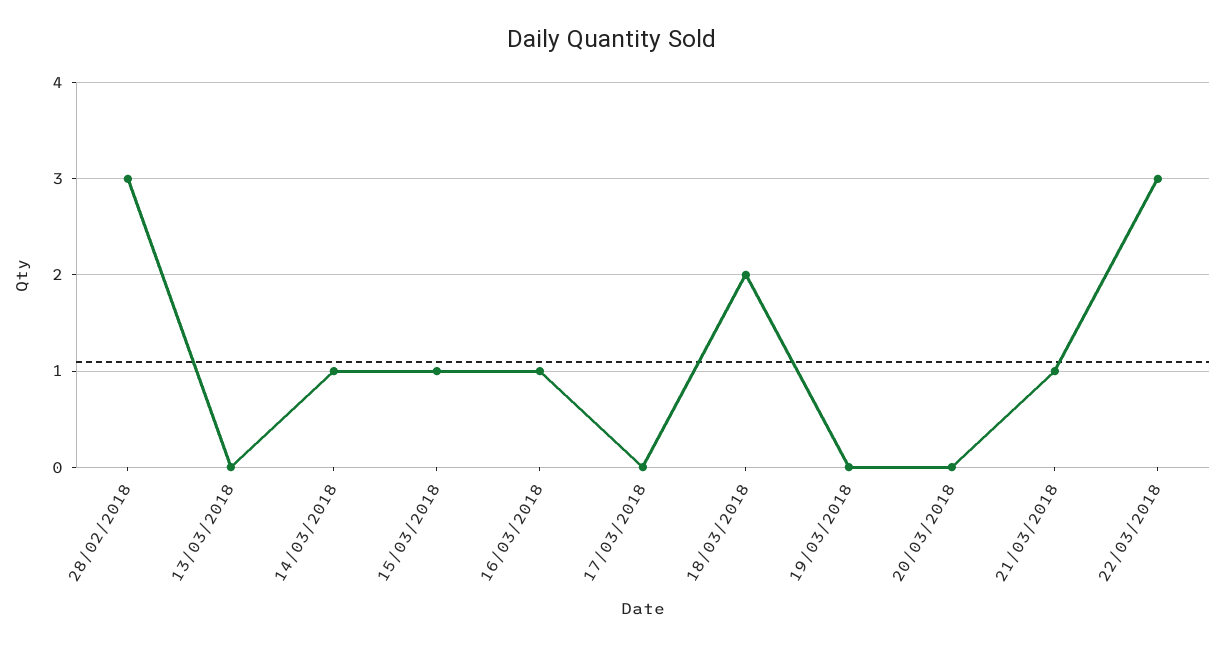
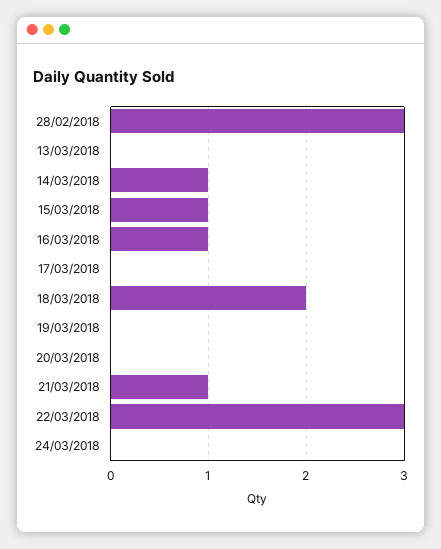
24/03/2018: none -> 0

